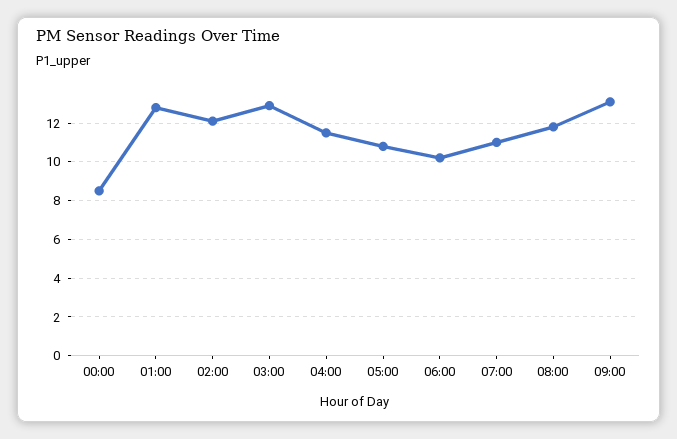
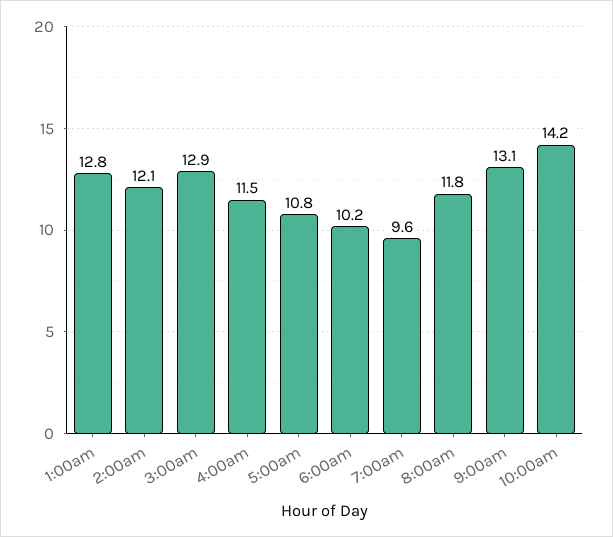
00:00: 8.5 -> none
07:00: 11 -> 9.6
10:00am: none -> 14.2

